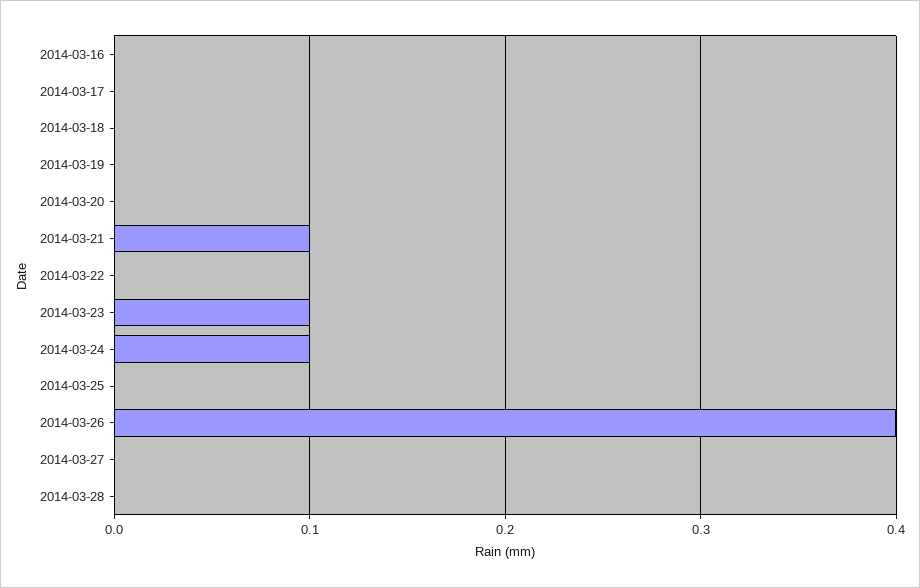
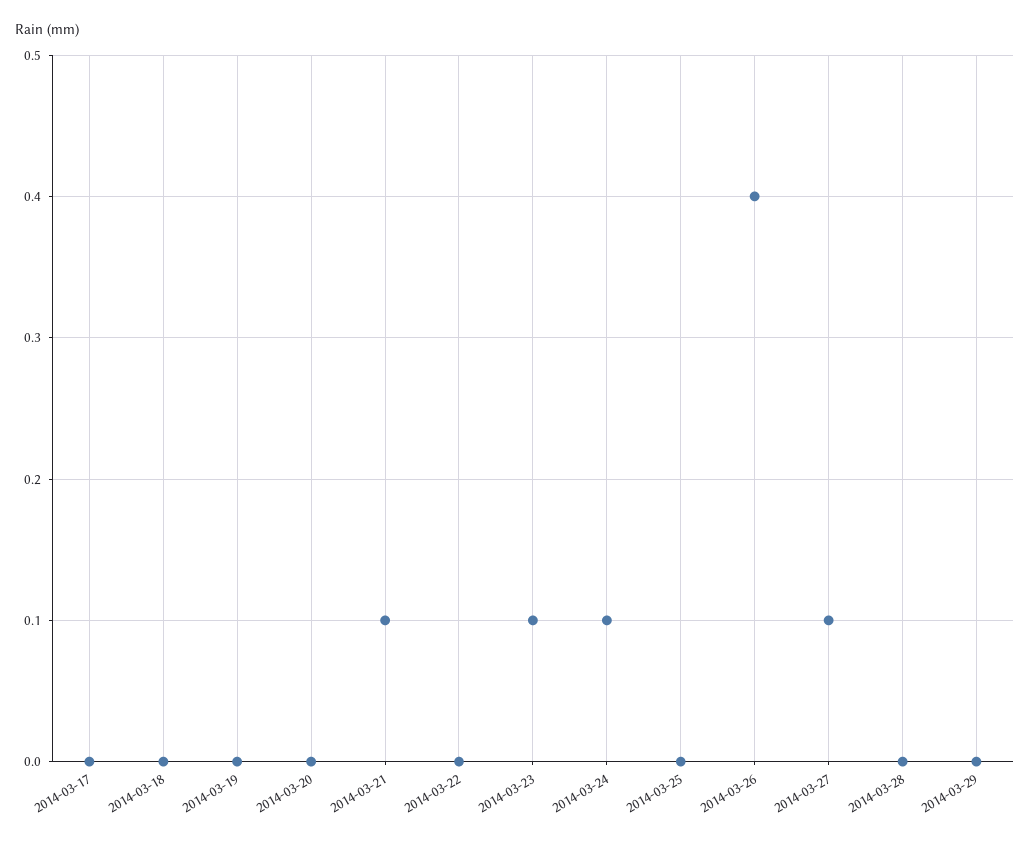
2014-03-16: 0 -> none
2014-03-27: 0 -> 0.1
2014-03-29: none -> 0

